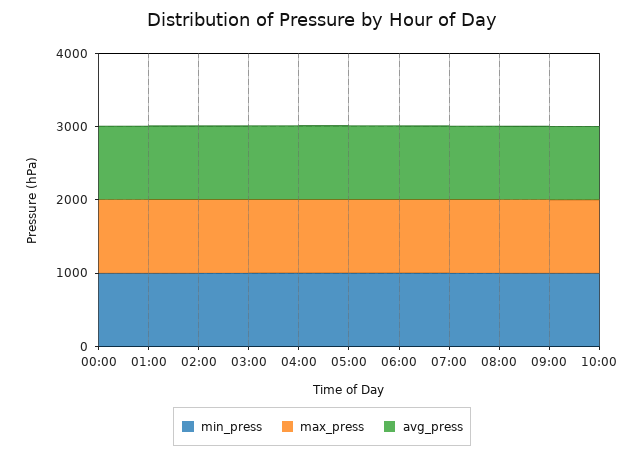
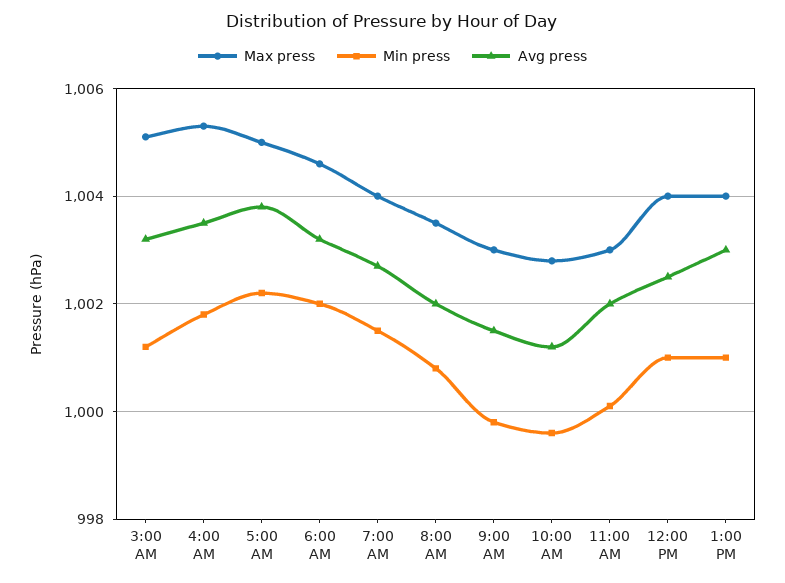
min_press, 00:00: 1000 -> none
max_press, 00:00: 1000 -> none
avg_press, 00:00: 1000 -> none
min_press, 01:00: 1000 -> none
max_press, 01:00: 1000 -> none
avg_press, 01:00: 1000 -> none
min_press, 02:00: 1000 -> none
max_press, 02:00: 1000 -> none
avg_press, 02:00: 1000 -> none
max_press, 11:00 AM: none -> 1003
min_press, 11:00 AM: none -> 1000
avg_press, 11:00 AM: none -> 1002
max_press, 12:00 PM: none -> 1004
min_press, 12:00 PM: none -> 1001
avg_press, 12:00 PM: none -> 1002.5
max_press, 1:00 PM: none -> 1004
min_press, 1:00 PM: none -> 1001
avg_press, 1:00 PM: none -> 1003

